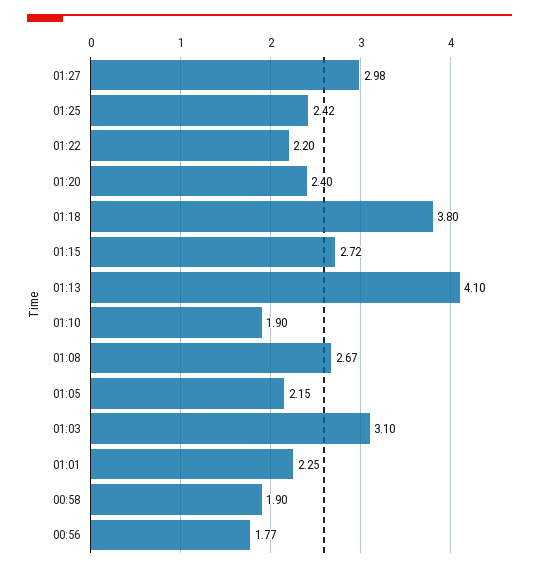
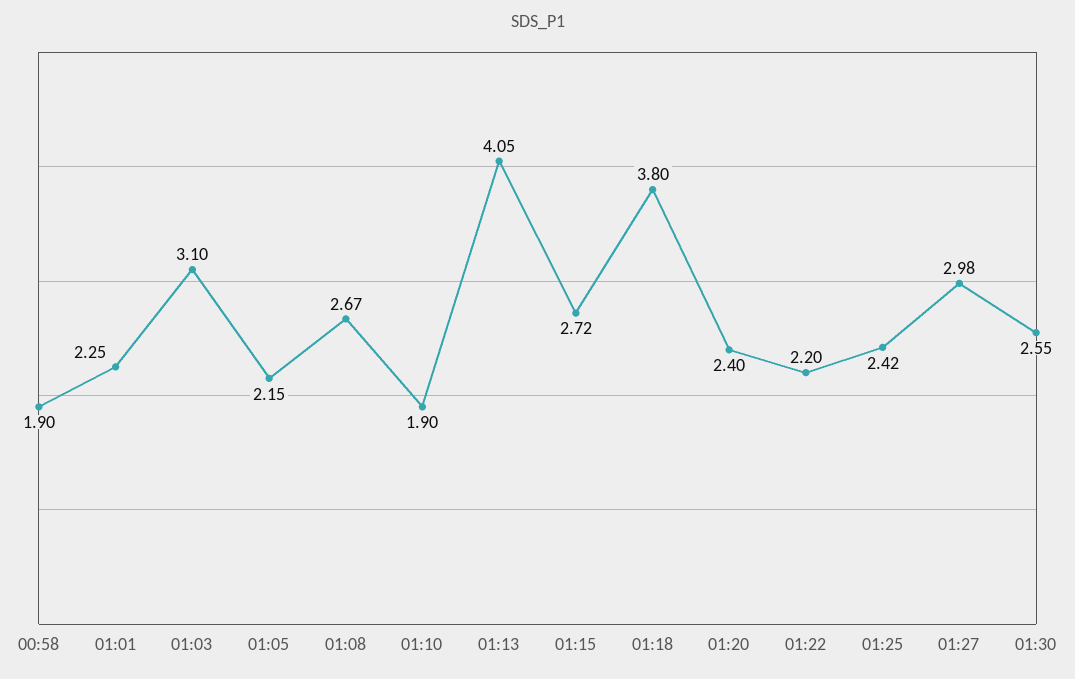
01:13: 4.1 -> 4.05
00:56: 1.77 -> none
01:30: none -> 2.55

